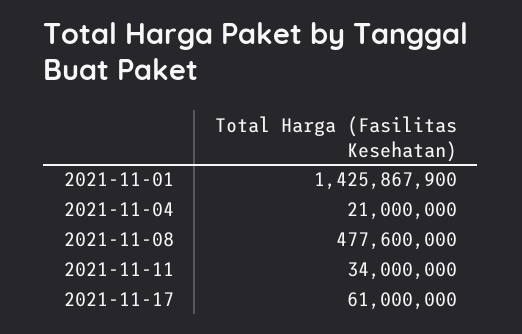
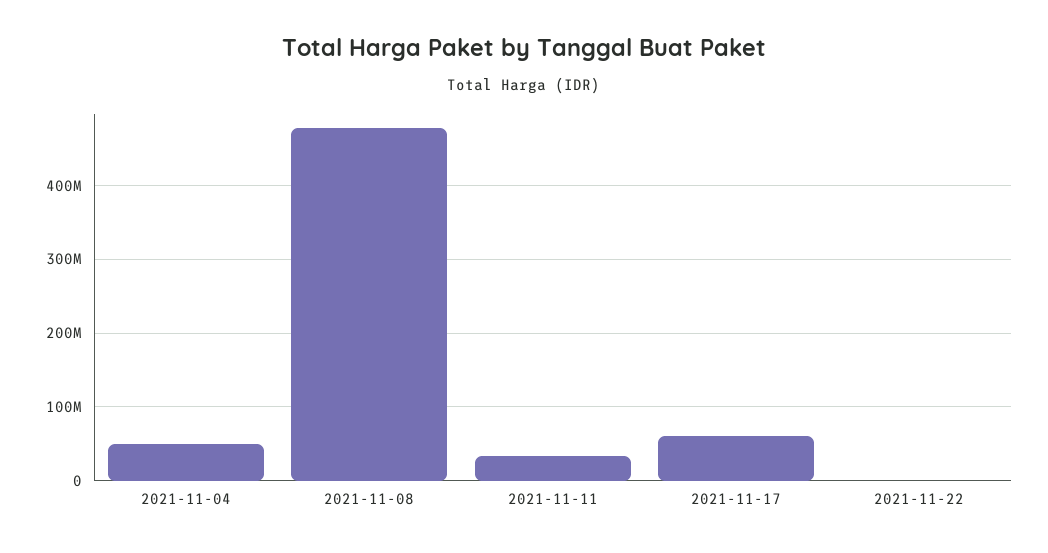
2021-11-01: 1425867900 -> none
2021-11-04: 21000000 -> 50000000
2021-11-22: none -> 0

